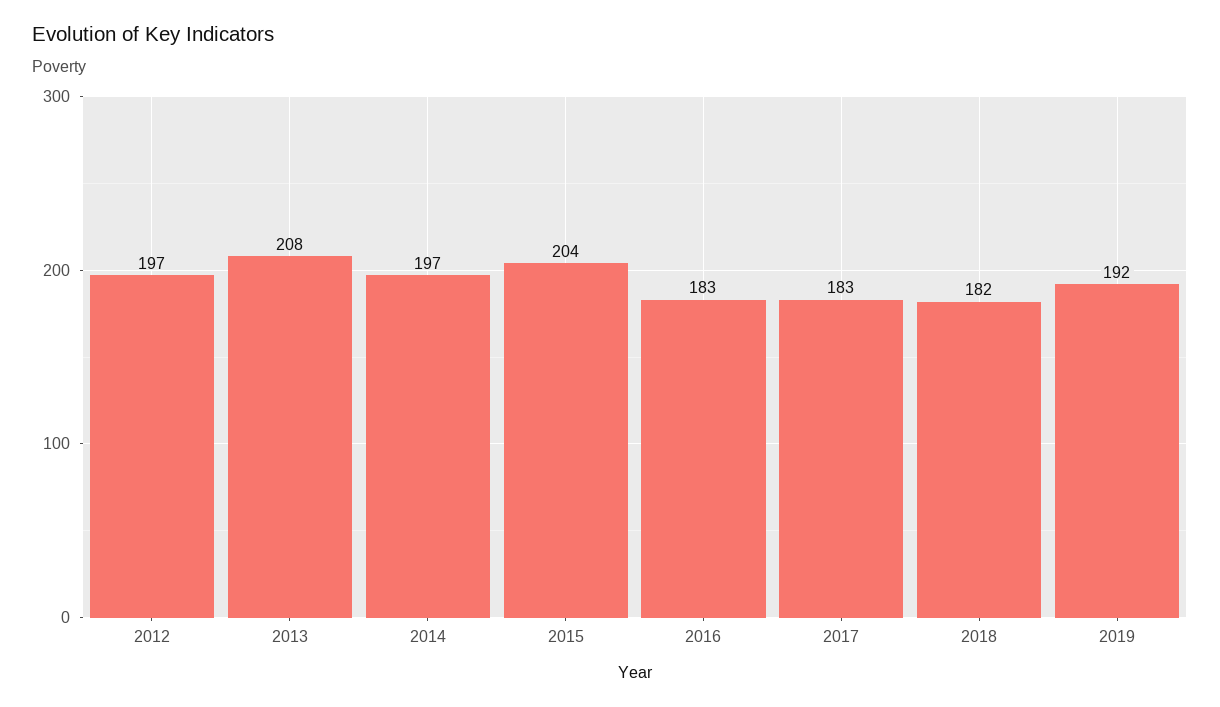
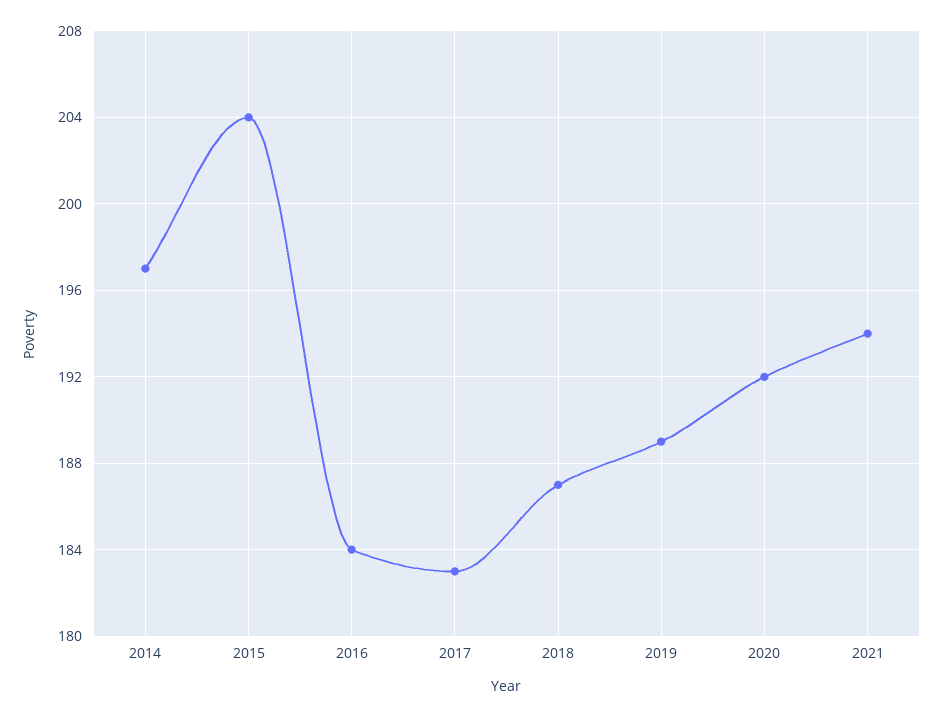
2012: 197 -> none
2013: 208 -> none
2016: 183 -> 184
2018: 182 -> 187
2019: 192 -> 189
2020: none -> 192
2021: none -> 194

